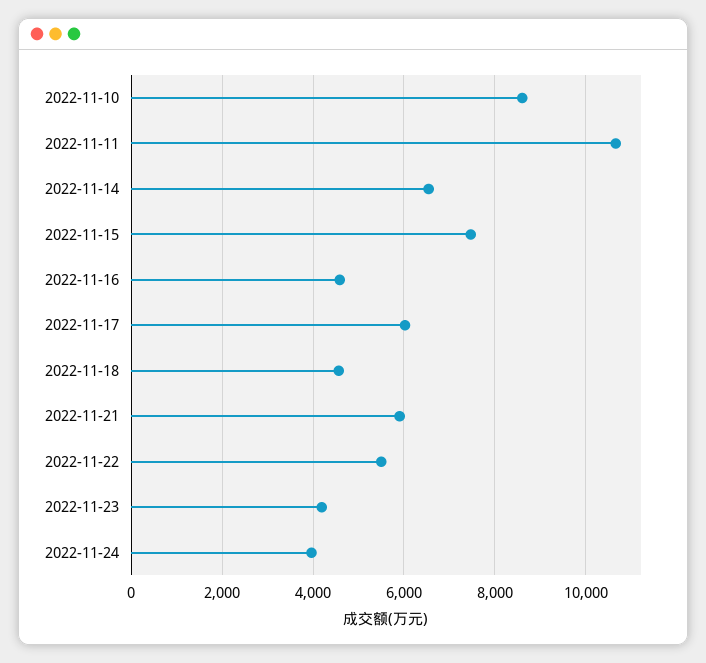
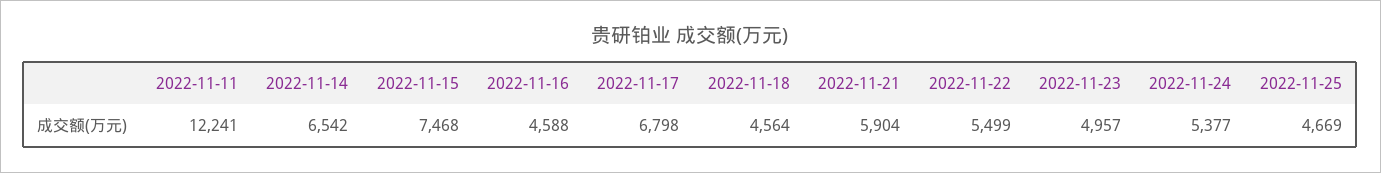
2022-11-10: 8600 -> none
2022-11-11: 10600 -> 12241
2022-11-17: 6000 -> 6798
2022-11-23: 4200 -> 4957
2022-11-24: 4000 -> 5377
2022-11-25: none -> 4669

